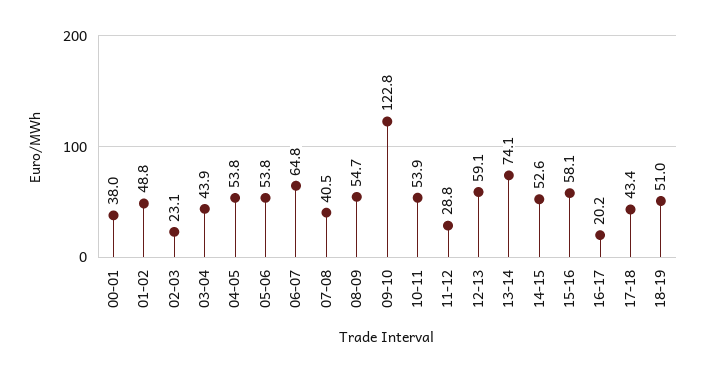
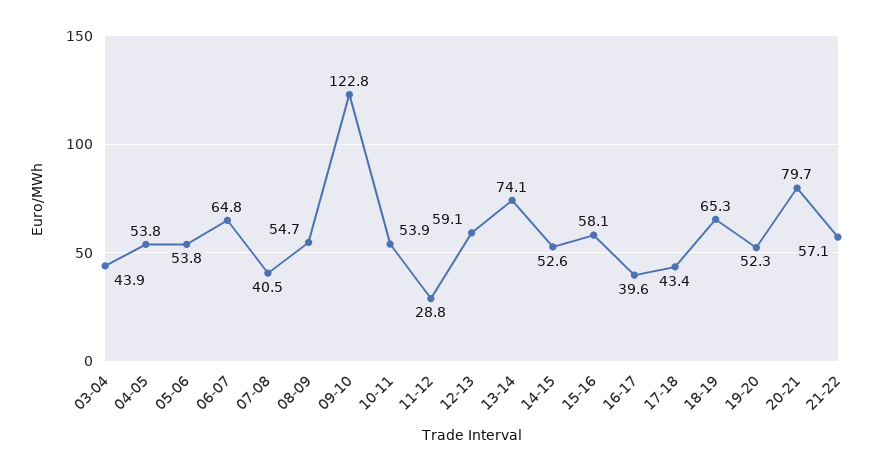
00-01: 38 -> none
01-02: 48.8 -> none
02-03: 23.1 -> none
16-17: 20.2 -> 39.6
18-19: 51 -> 65.3
19-20: none -> 52.3
20-21: none -> 79.7
21-22: none -> 57.1

